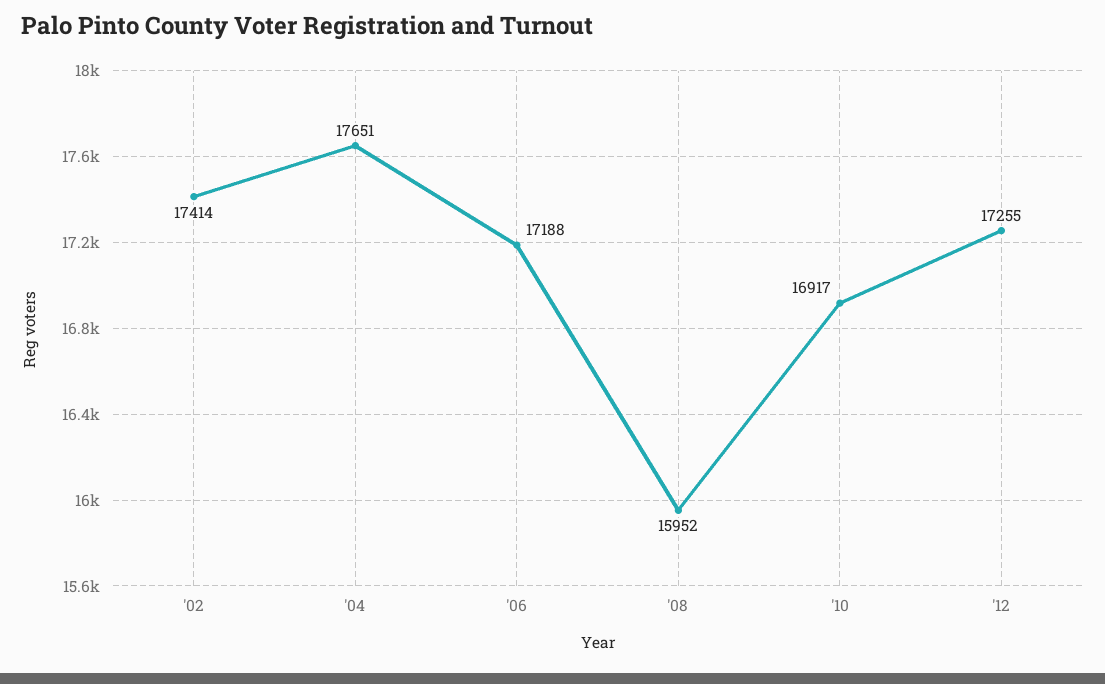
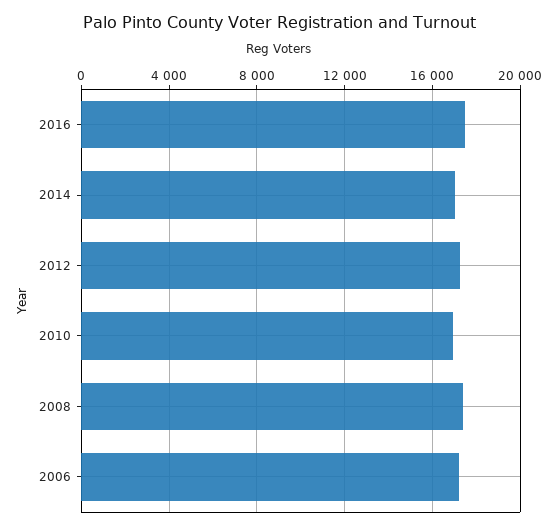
'02: 17414 -> none
'04: 17651 -> none
'08: 15952 -> 17500
2016: none -> 17500
2014: none -> 17000

